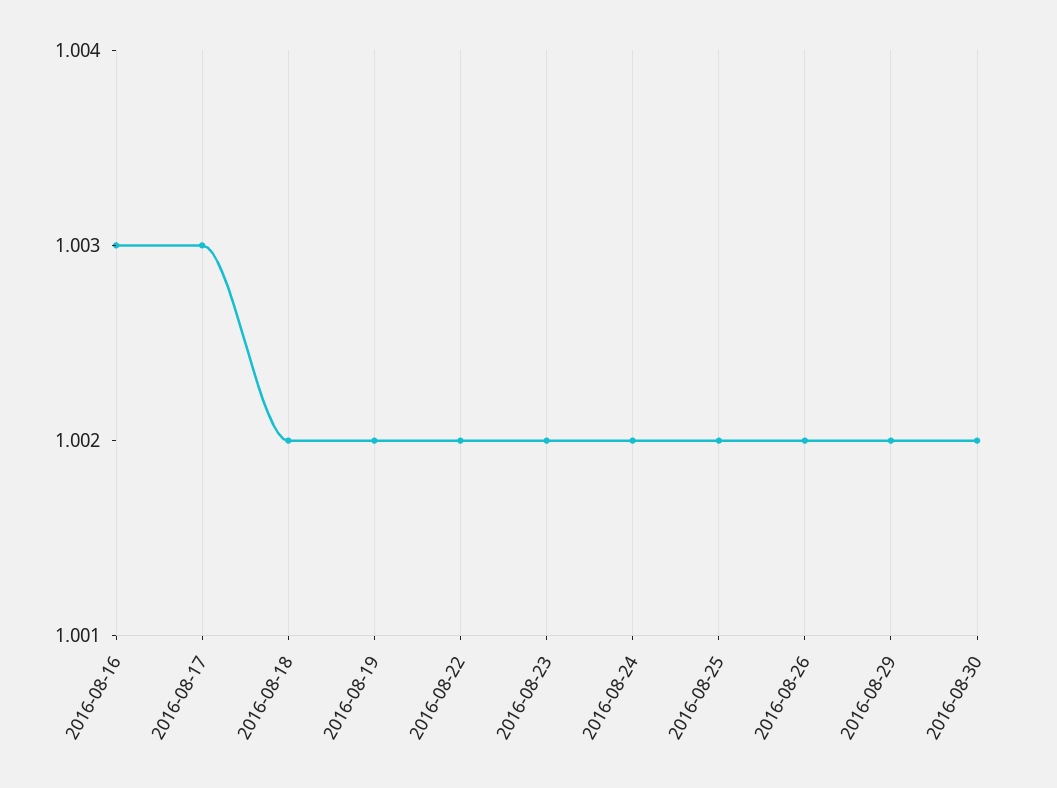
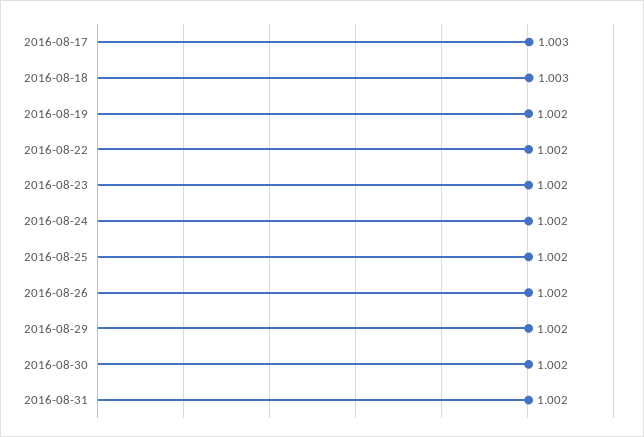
2016-08-16: 1.003 -> none
2016-08-18: 1.002 -> 1.003
2016-08-31: none -> 1.002

